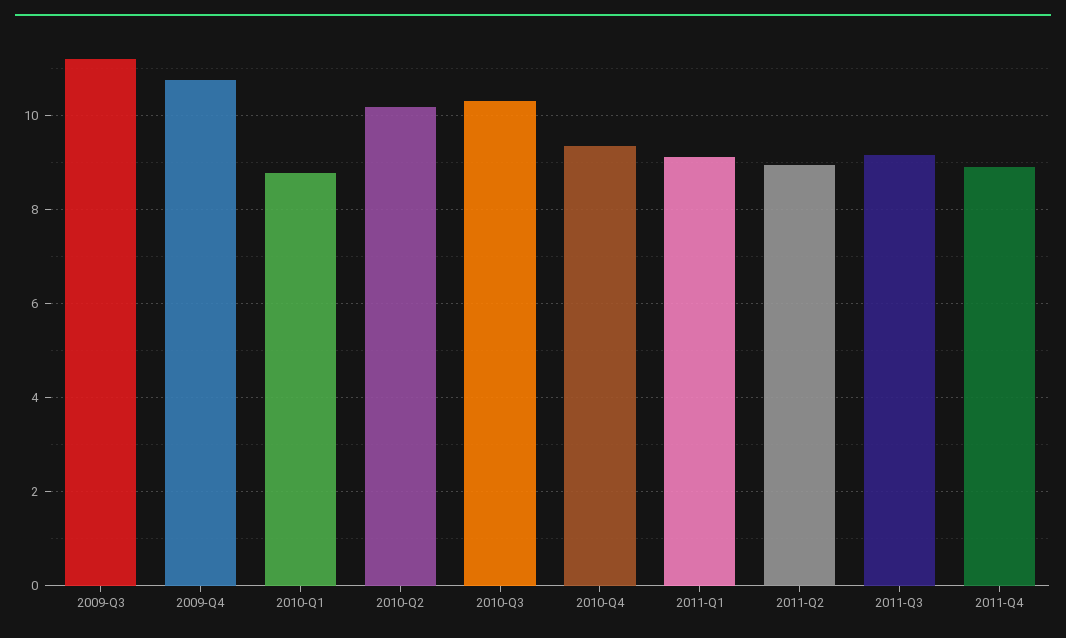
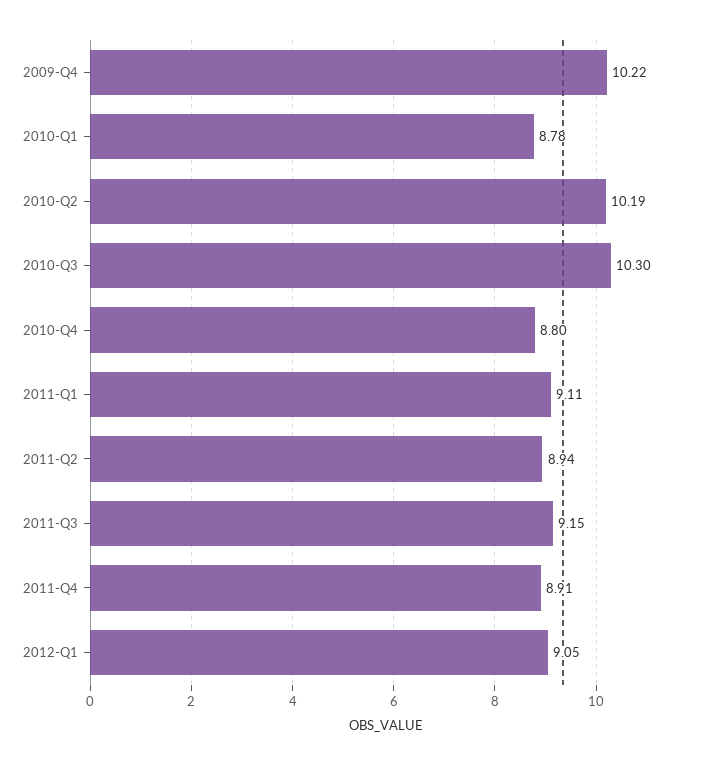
2009-Q3: 11.2 -> none
2009-Q4: 10.8 -> 10.22
2010-Q4: 9.4 -> 8.8
2012-Q1: none -> 9.05

